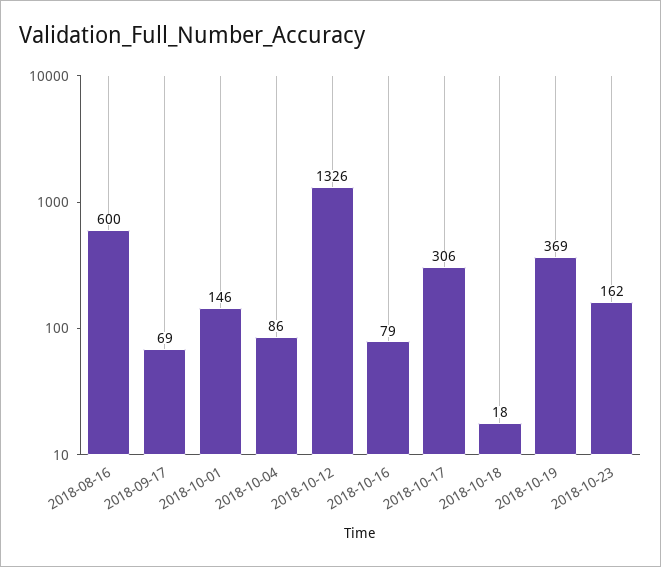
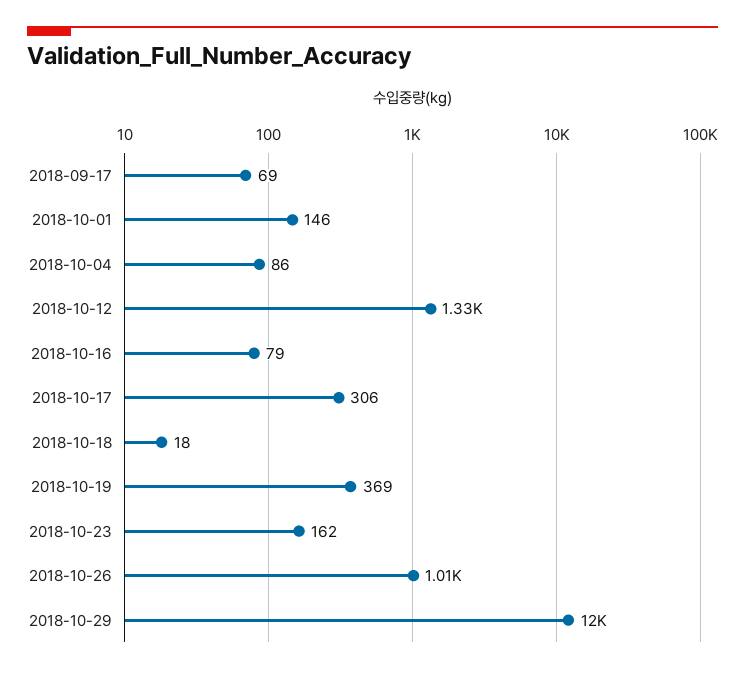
2018-08-16: 600 -> none
2018-10-26: none -> 1010
2018-10-29: none -> 12000

